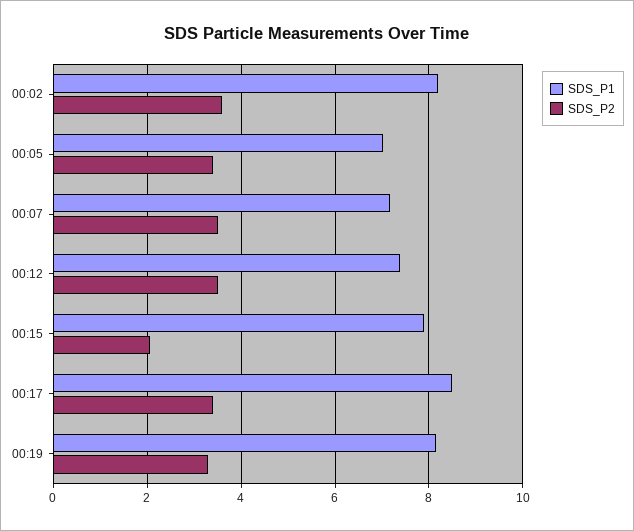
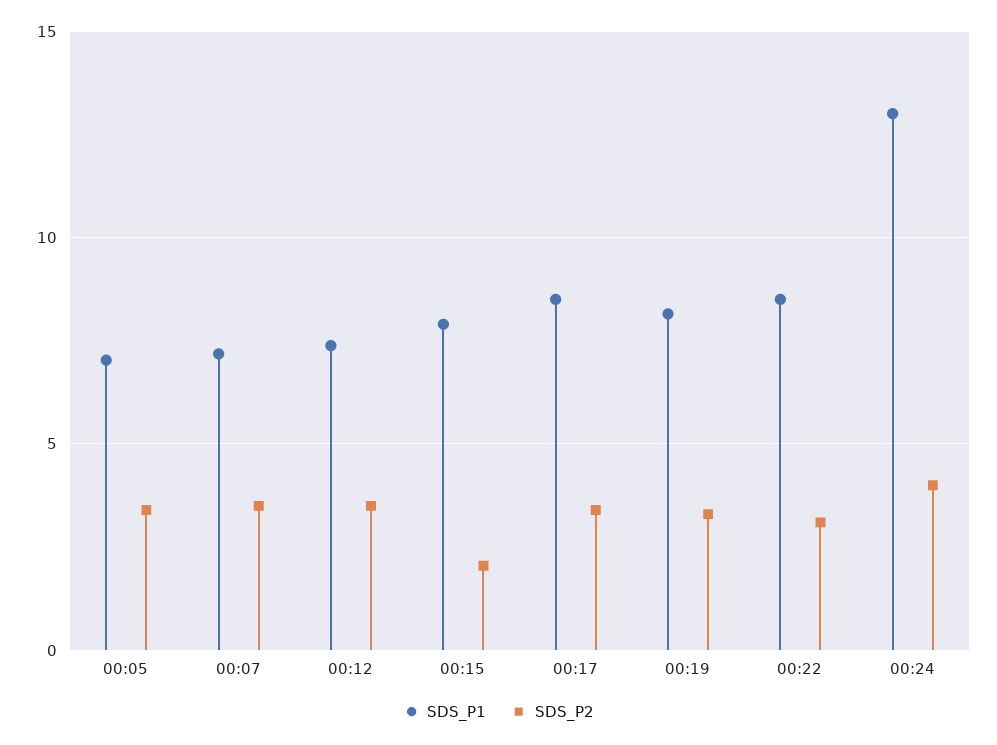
SDS_P1, 00:02: 8.2 -> none
SDS_P2, 00:02: 3.6 -> none
SDS_P1, 00:22: none -> 8.5
SDS_P2, 00:22: none -> 3
SDS_P1, 00:24: none -> 13
SDS_P2, 00:24: none -> 4

